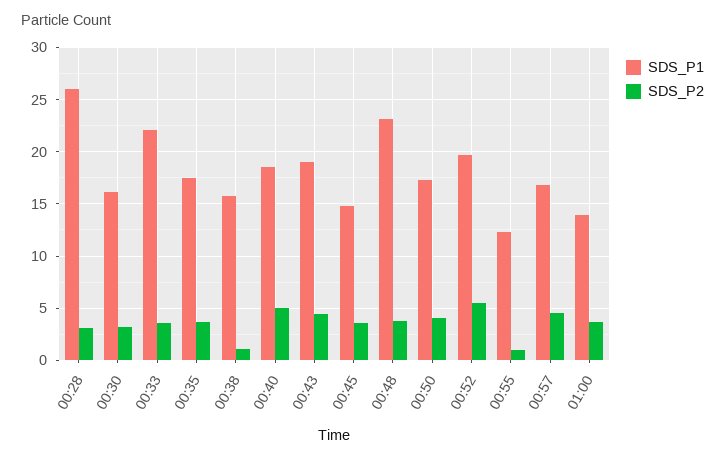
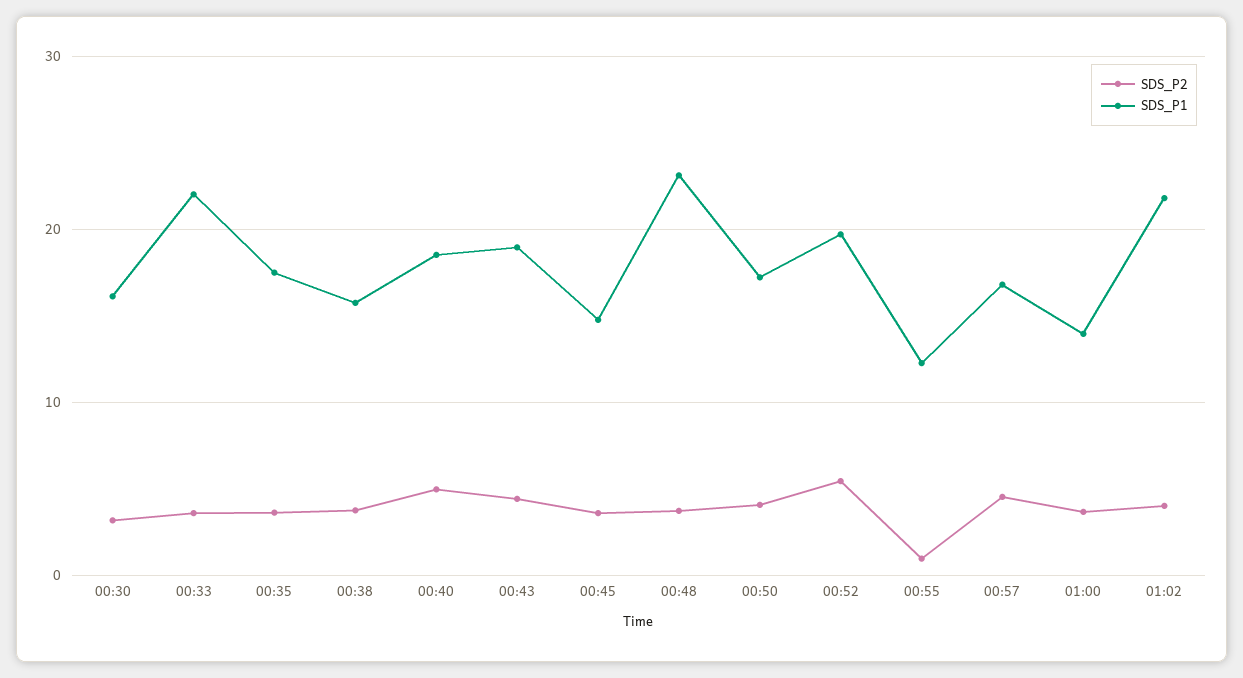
SDS_P1, 00:28: 26 -> none
SDS_P2, 00:28: 3 -> none
SDS_P2, 00:38: 1 -> 4
SDS_P2, 01:02: none -> 4
SDS_P1, 01:02: none -> 22

